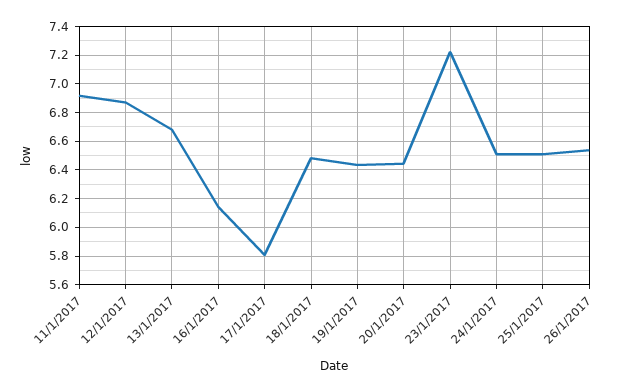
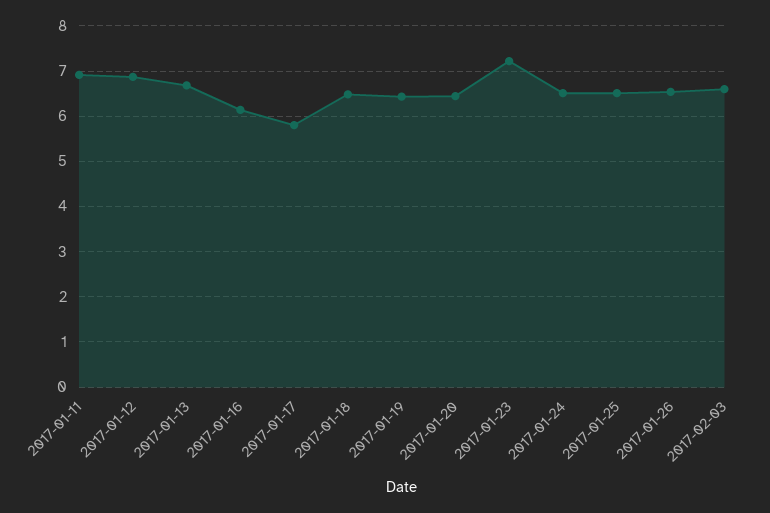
2017-02-03: none -> 6.6

